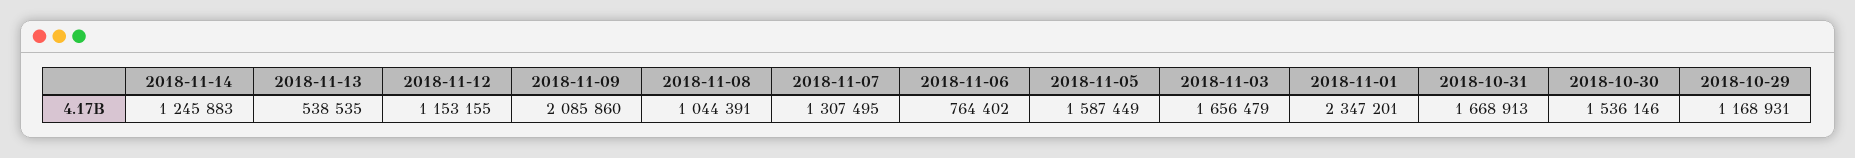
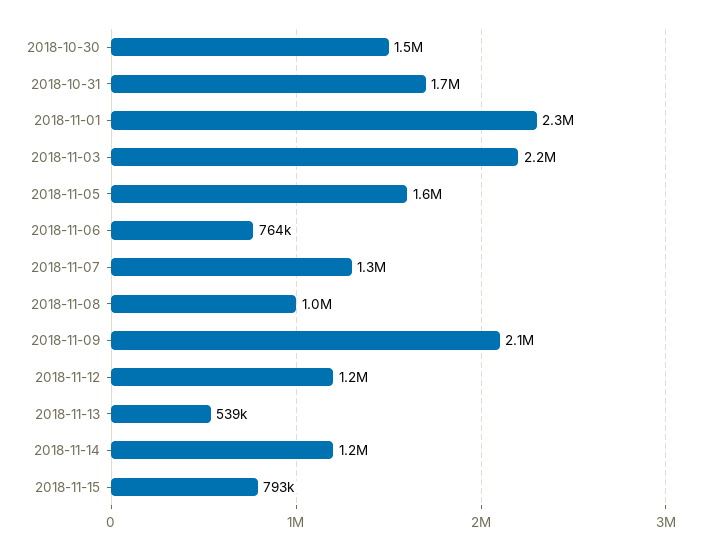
2018-11-03: 1656479 -> 2200000
2018-10-29: 1168931 -> none
2018-11-15: none -> 793000

